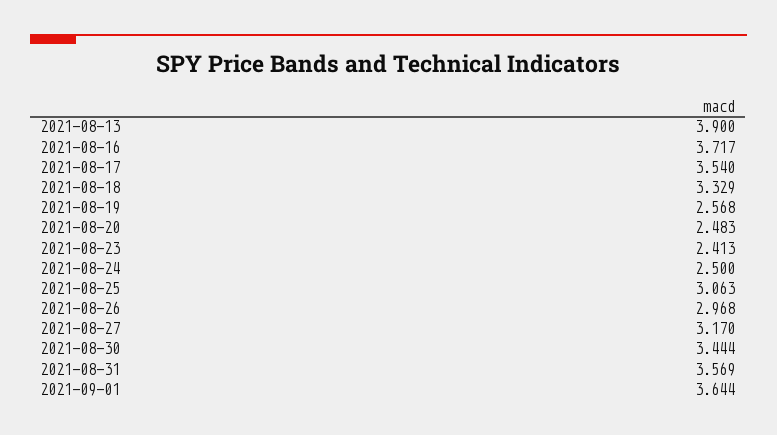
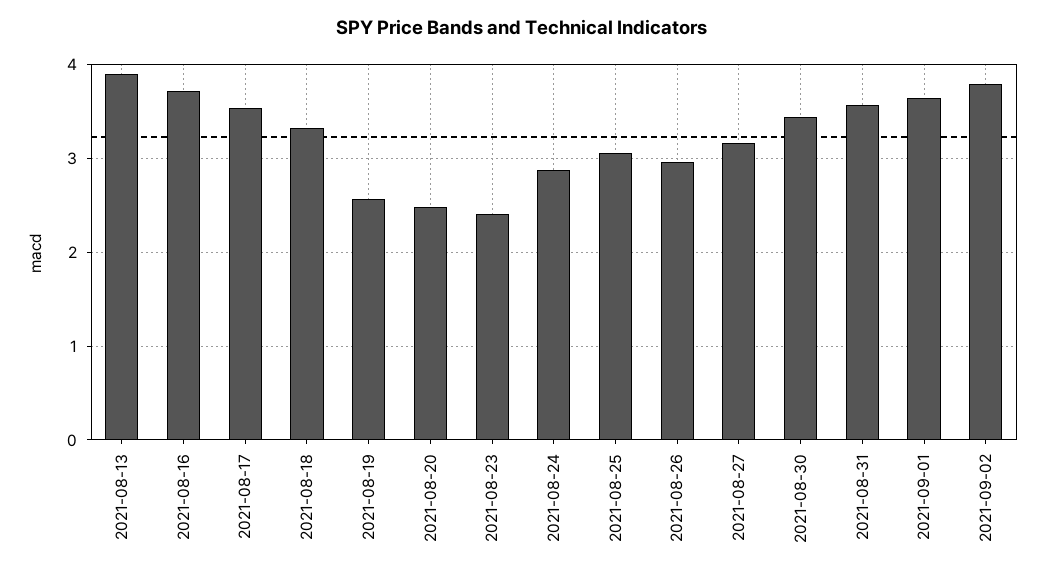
2021-08-24: 2.5 -> 2.9
2021-09-02: none -> 3.8

